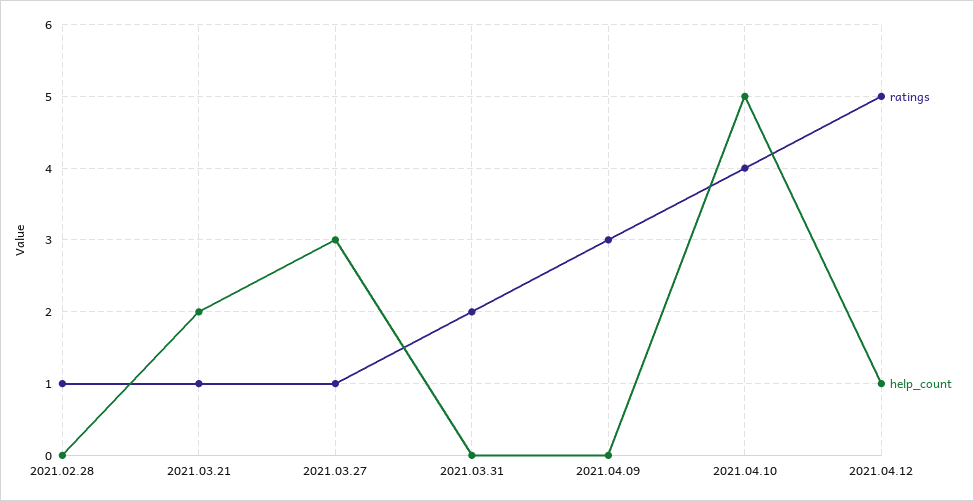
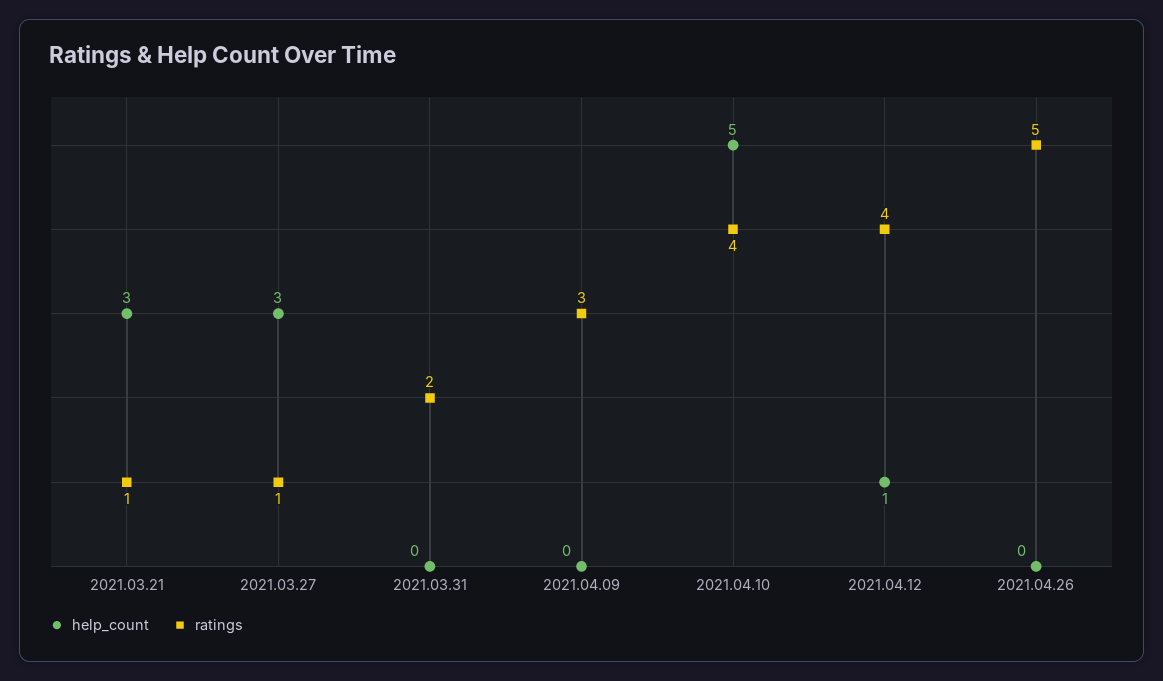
ratings, 2021.02.28: 1 -> none
help_count, 2021.02.28: 0 -> none
help_count, 2021.03.21: 2 -> 3
ratings, 2021.04.12: 5 -> 4
help_count, 2021.04.26: none -> 0
ratings, 2021.04.26: none -> 5

